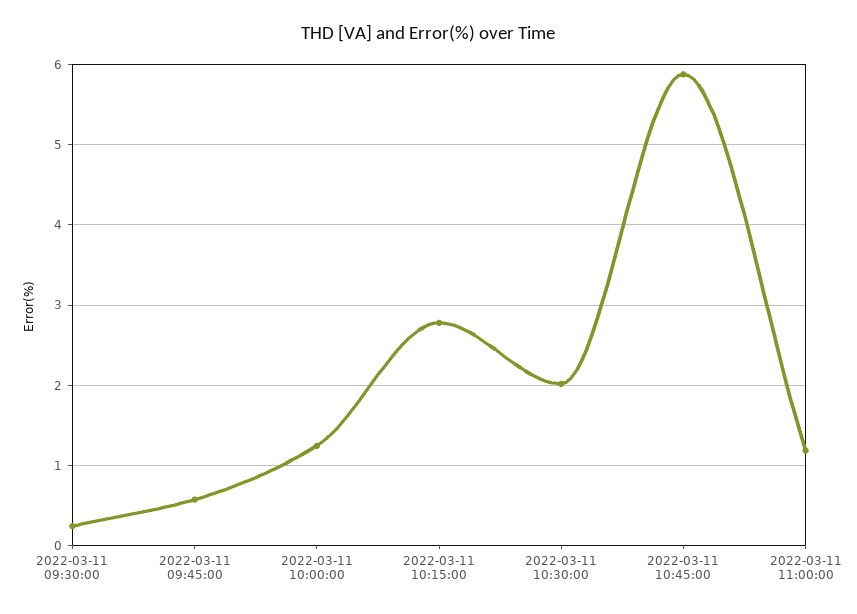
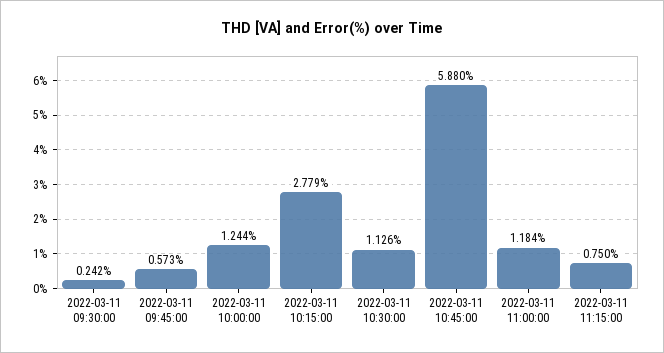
2022-03-11 10:30:00: 2 -> 1.126
2022-03-11 11:15:00: none -> 0.75

